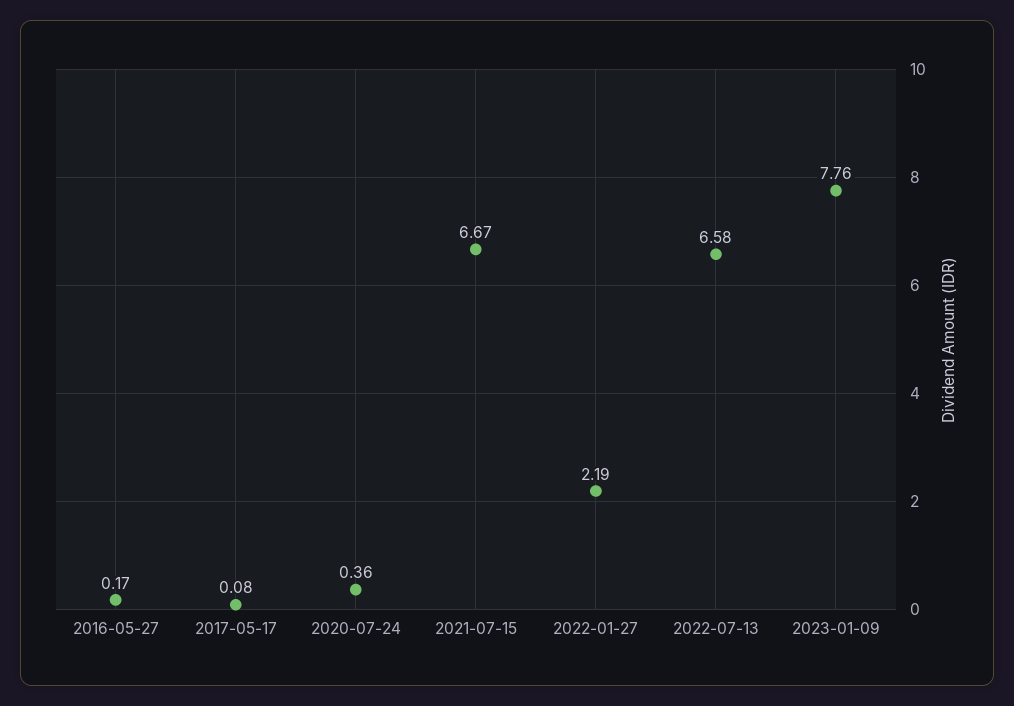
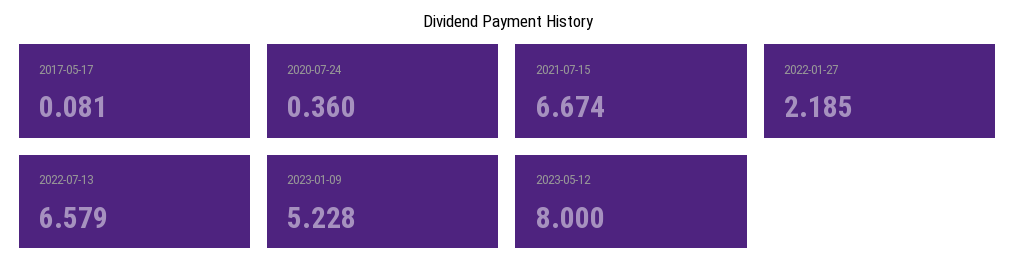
2016-05-27: 0.17 -> none
2023-01-09: 7.76 -> 5.228
2023-05-12: none -> 8

